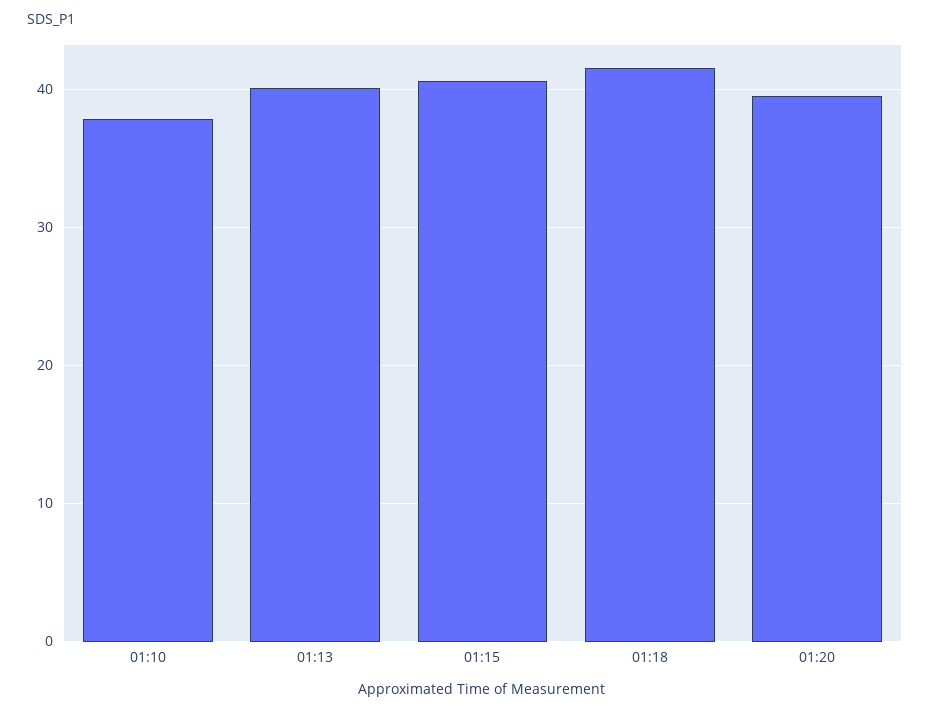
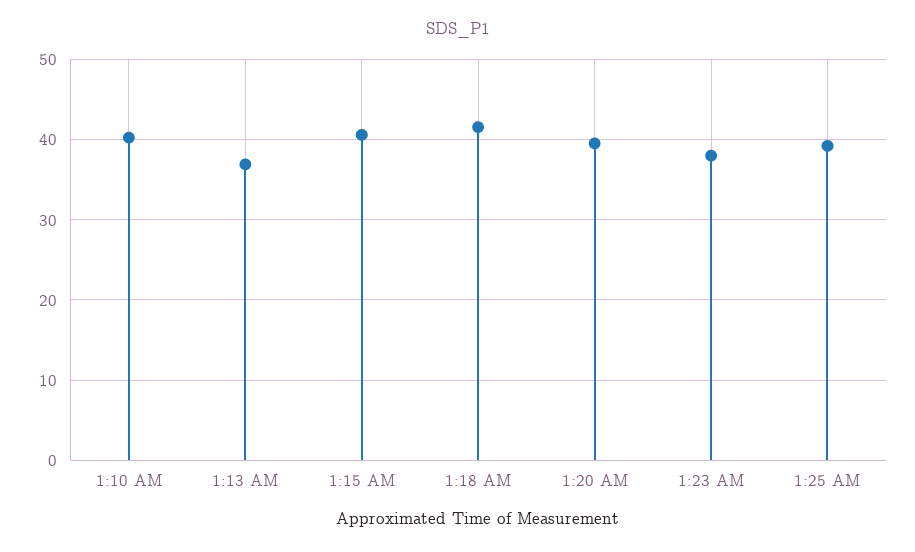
01:10: 38 -> 40
01:13: 40 -> 37
1:23 AM: none -> 38
1:25 AM: none -> 39

